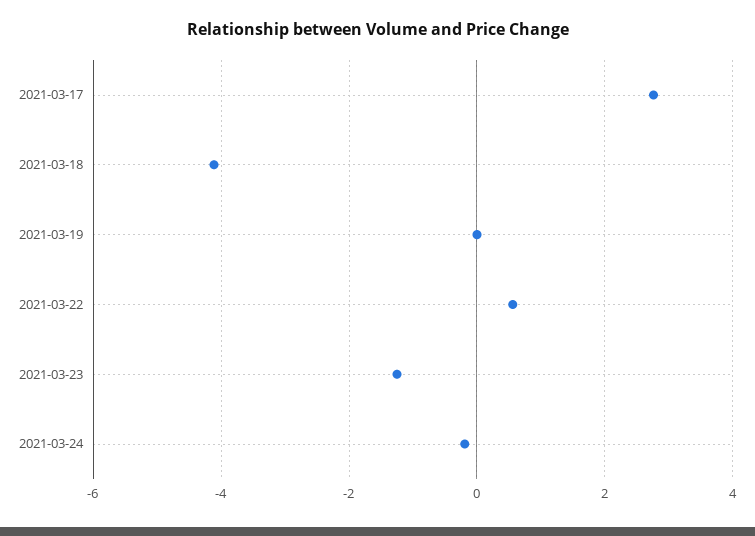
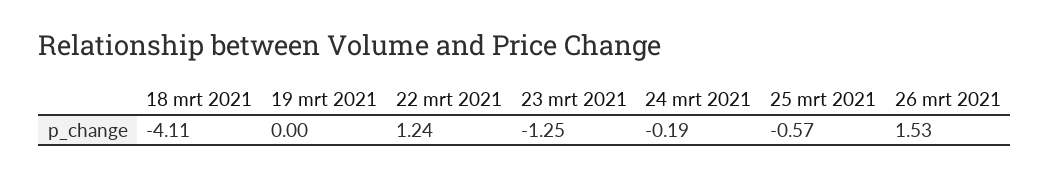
2021-03-17: 2.8 -> none
2021-03-22: 0.6 -> 1.24
25 mrt 2021: none -> -0.57
26 mrt 2021: none -> 1.53

